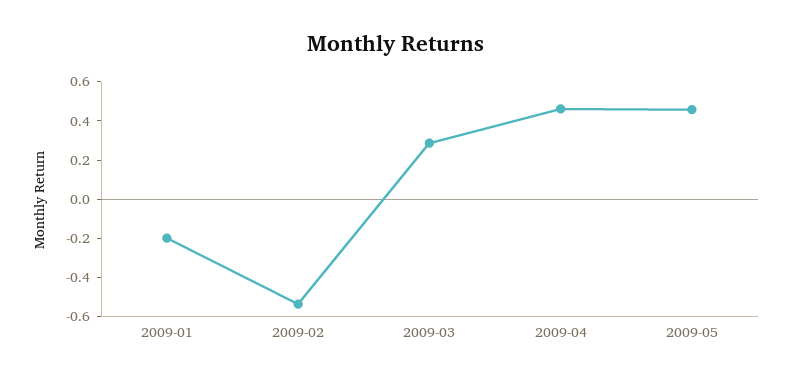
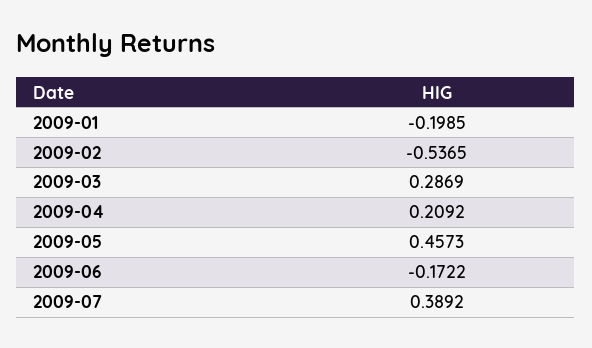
2009-04: 0.45 -> 0.2092
2009-06: none -> -0.1722
2009-07: none -> 0.3892

